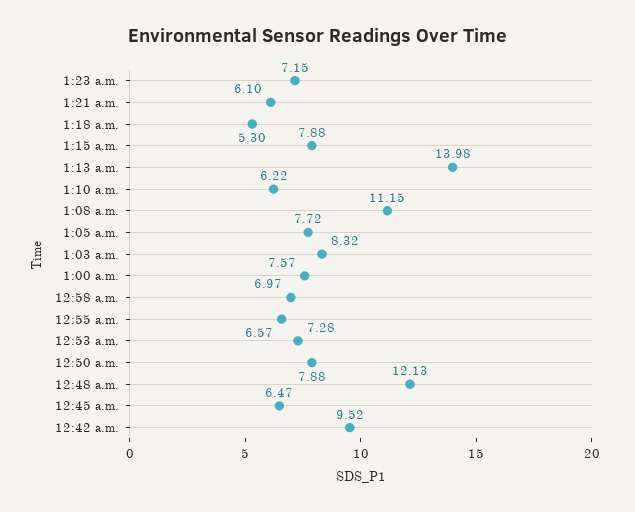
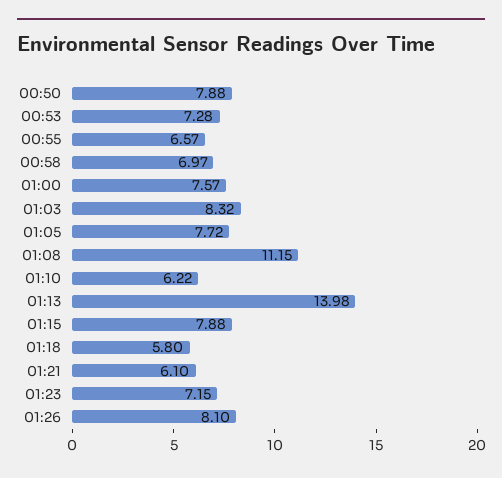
1:18 a.m.: 5.3 -> 5.8
12:48 a.m.: 12.13 -> none
12:45 a.m.: 6.47 -> none
12:42 a.m.: 9.52 -> none
01:26: none -> 8.1

